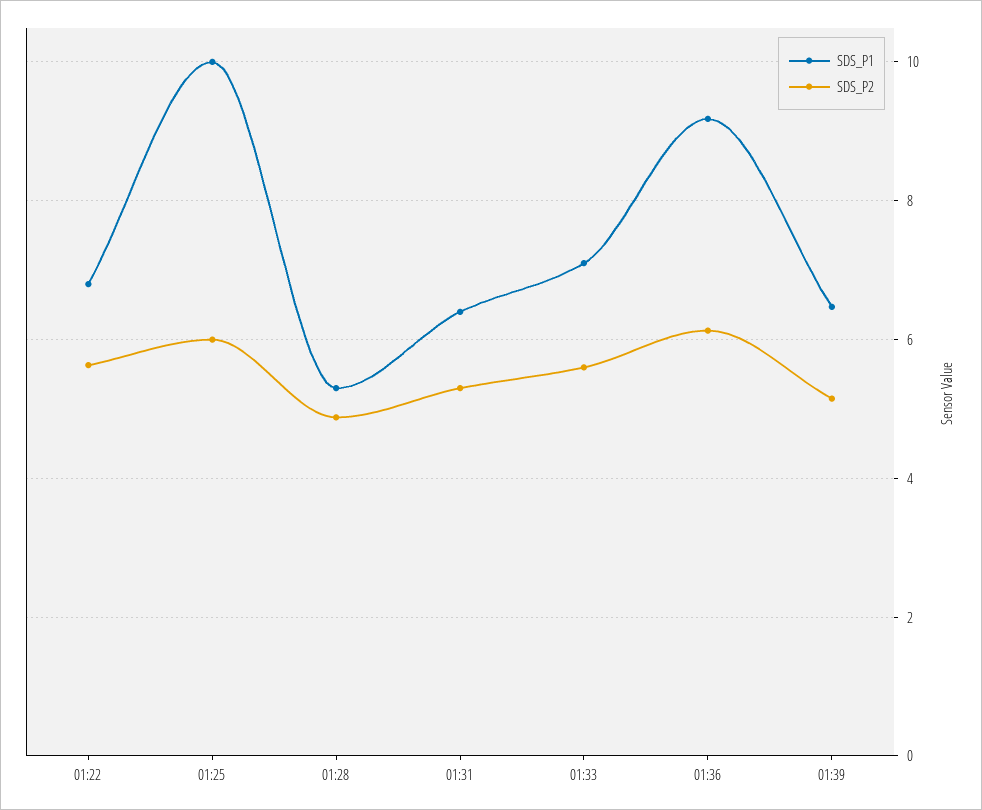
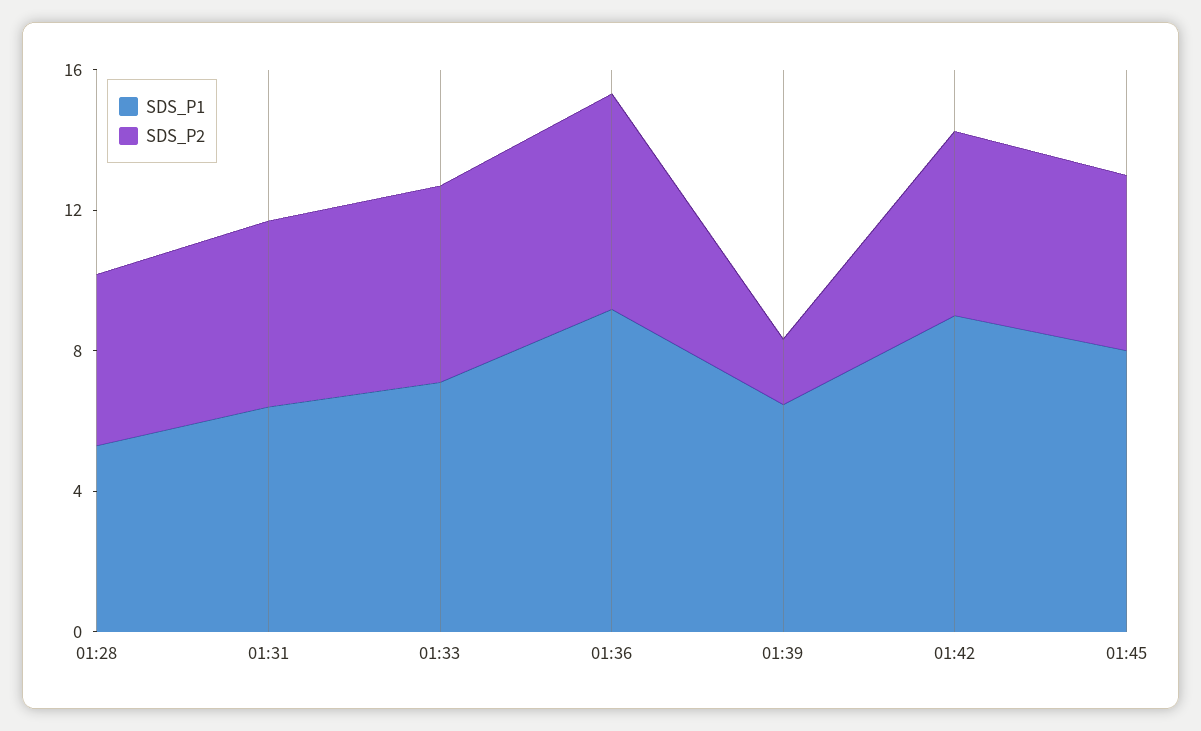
SDS_P1, 01:22: 6.8 -> none
SDS_P2, 01:22: 5.6 -> none
SDS_P1, 01:25: 10 -> none
SDS_P2, 01:25: 6 -> none
SDS_P2, 01:39: 5.2 -> 2
SDS_P1, 01:42: none -> 9
SDS_P2, 01:42: none -> 5
SDS_P1, 01:45: none -> 8
SDS_P2, 01:45: none -> 5

